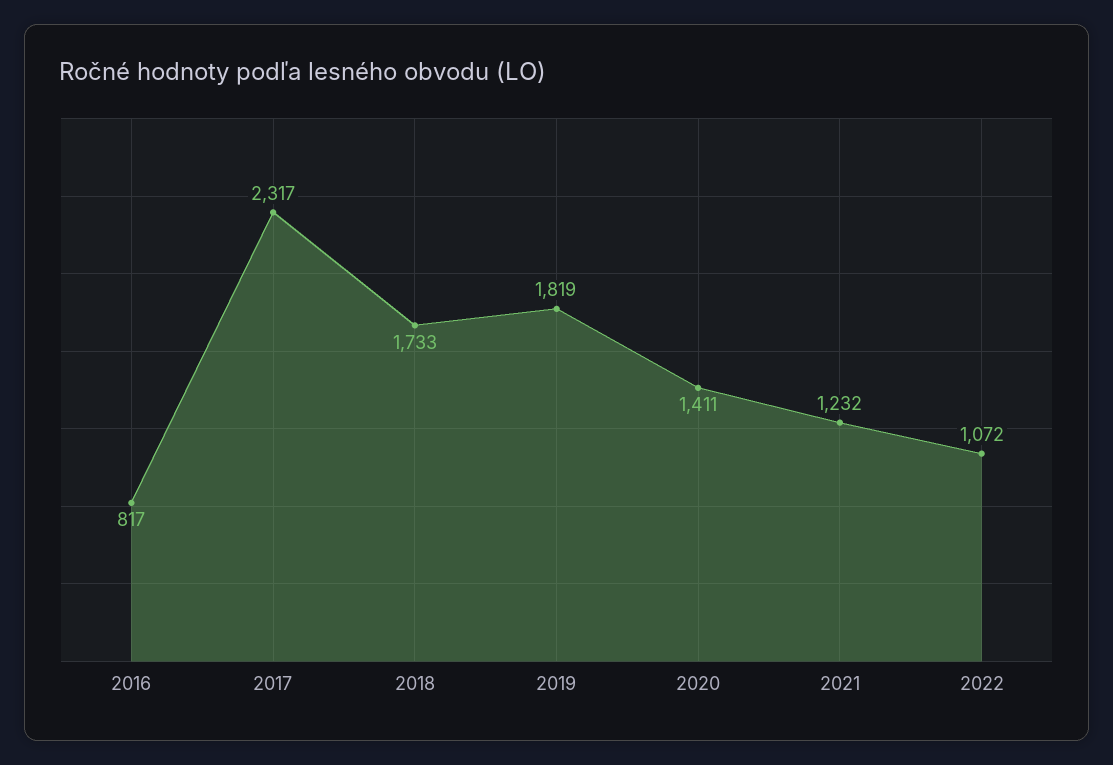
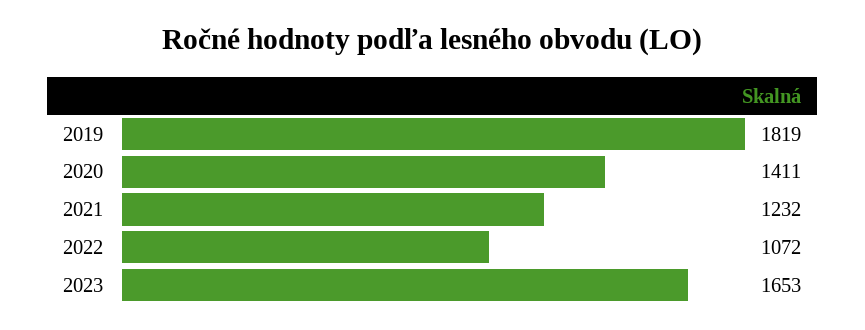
2016: 817 -> none
2017: 2317 -> none
2018: 1733 -> none
2023: none -> 1653

